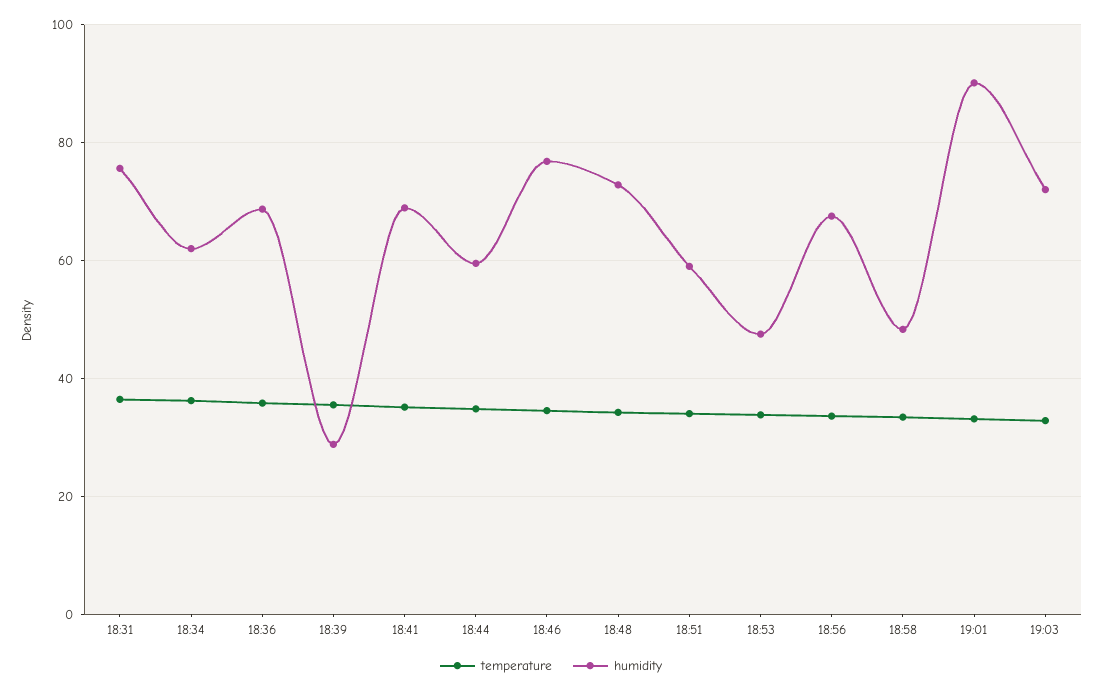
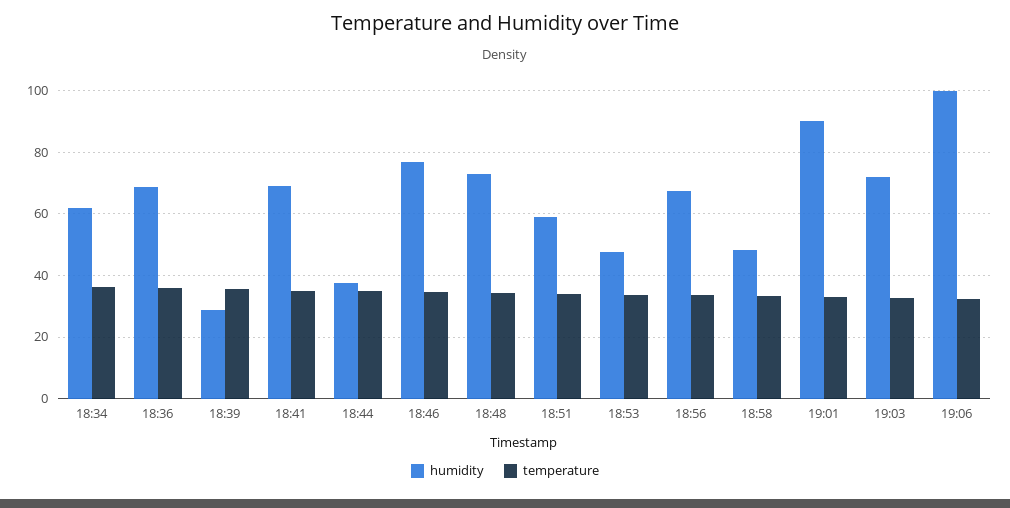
temperature, 18:31: 36 -> none
humidity, 18:31: 76 -> none
humidity, 18:44: 60 -> 38
humidity, 19:06: none -> 100
temperature, 19:06: none -> 32

